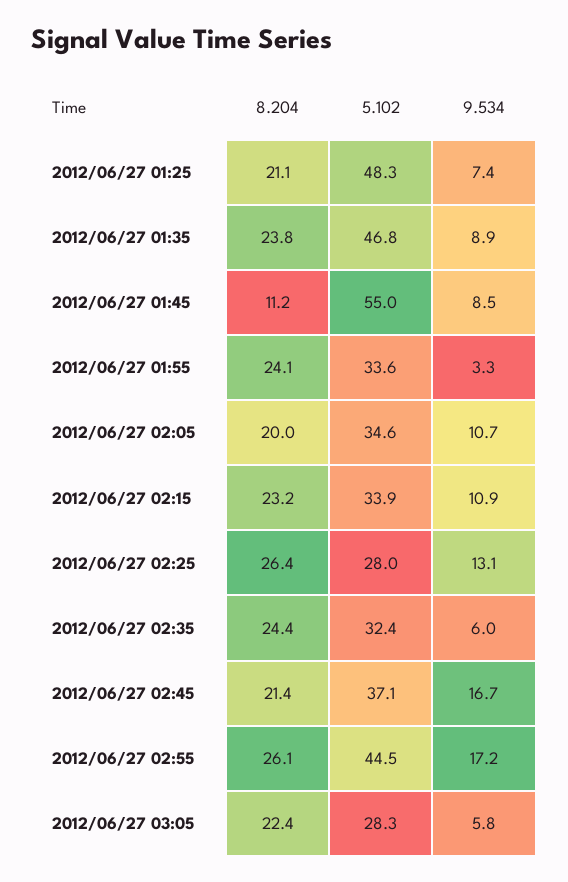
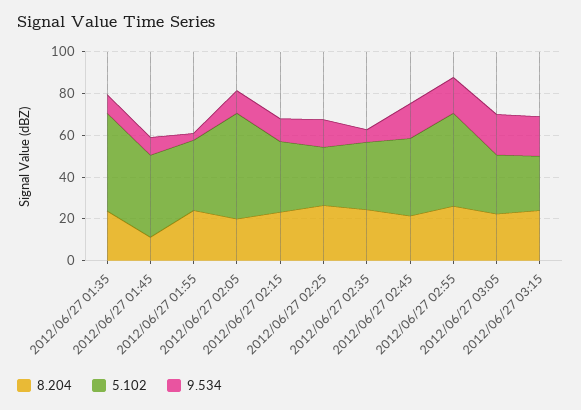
8.204, 2012/06/27 01:25: 21.1 -> none
5.102, 2012/06/27 01:25: 48.3 -> none
9.534, 2012/06/27 01:25: 7.4 -> none
5.102, 2012/06/27 01:45: 55 -> 40
5.102, 2012/06/27 02:05: 34.6 -> 50
9.534, 2012/06/27 03:05: 5.8 -> 20
8.204, 2012/06/27 03:15: none -> 25
5.102, 2012/06/27 03:15: none -> 25
9.534, 2012/06/27 03:15: none -> 20

